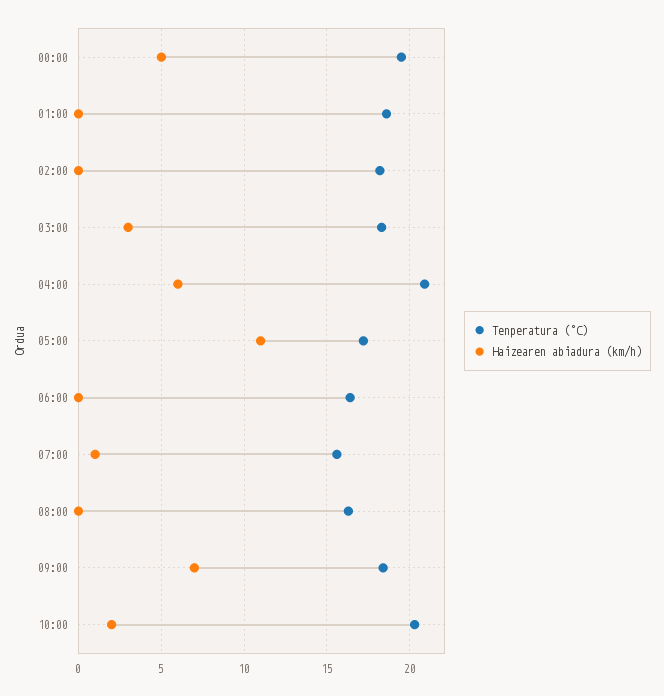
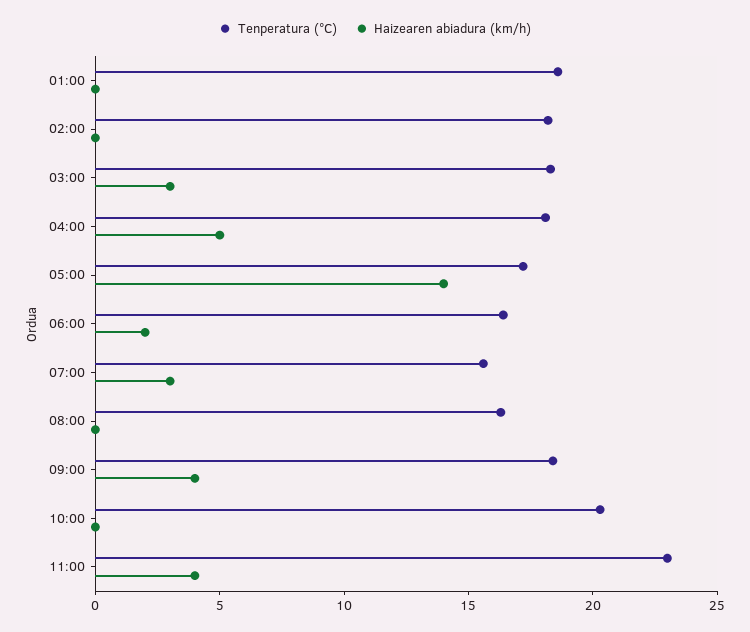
Tenperatura (°C), 00:00: 19.5 -> none
Haizearen abiadura (km/h), 00:00: 5 -> none
Tenperatura (°C), 04:00: 21 -> 18
Haizearen abiadura (km/h), 04:00: 6 -> 5
Haizearen abiadura (km/h), 05:00: 11 -> 14
Haizearen abiadura (km/h), 06:00: 0 -> 2
Haizearen abiadura (km/h), 07:00: 1 -> 3
Haizearen abiadura (km/h), 09:00: 7 -> 4
Haizearen abiadura (km/h), 10:00: 2 -> 0
Tenperatura (°C), 11:00: none -> 23
Haizearen abiadura (km/h), 11:00: none -> 4

